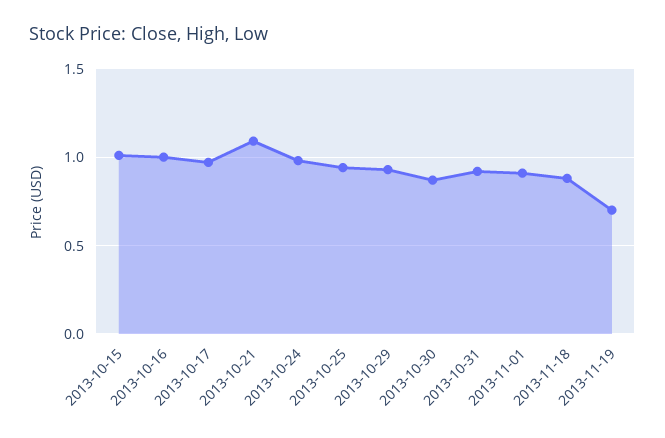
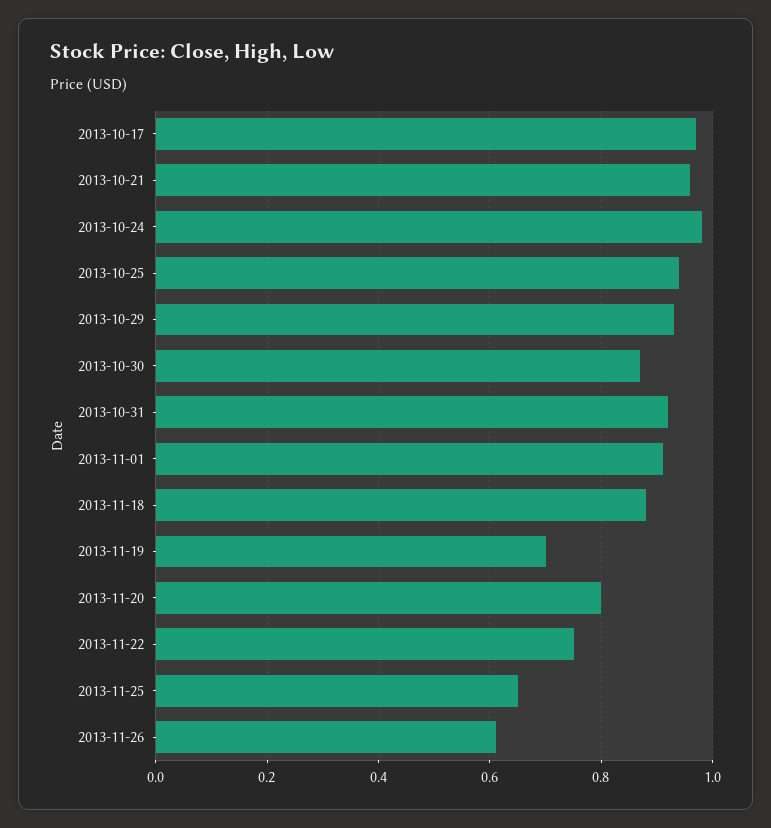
2013-10-15: 1 -> none
2013-10-16: 1 -> none
2013-10-21: 1.1 -> 0.95
2013-11-20: none -> 0.8
2013-11-22: none -> 0.75
2013-11-25: none -> 0.65
2013-11-26: none -> 0.6

